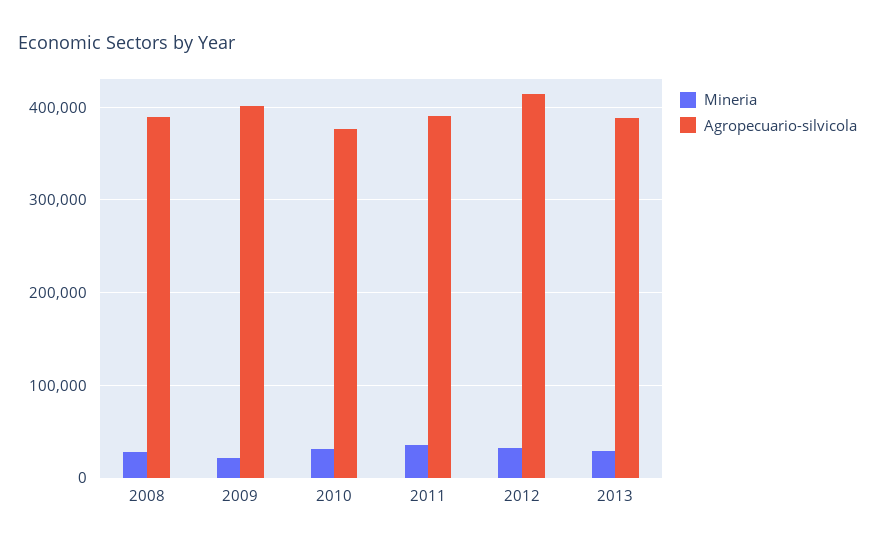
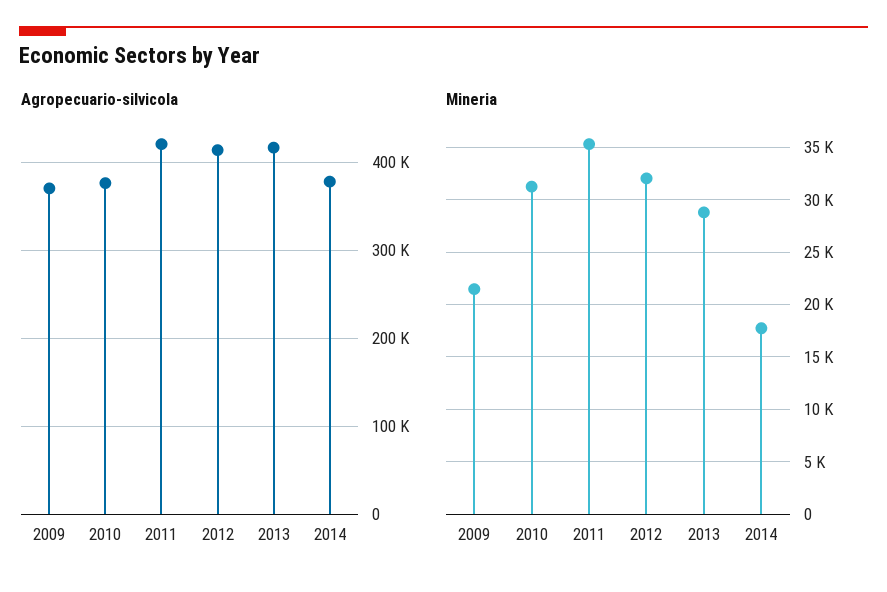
Mineria, 2008: 30000 -> none
Agropecuario-silvicola, 2008: 390000 -> none
Agropecuario-silvicola, 2009: 400000 -> 370000
Agropecuario-silvicola, 2011: 390000 -> 420000
Agropecuario-silvicola, 2013: 390000 -> 420000
Agropecuario-silvicola, 2014: none -> 380000
Mineria, 2014: none -> 18000

